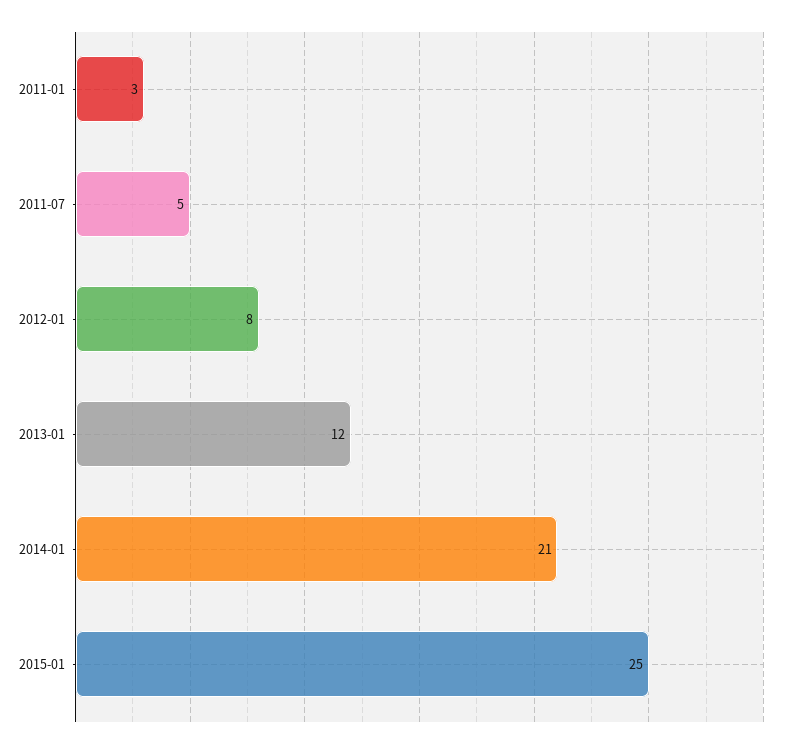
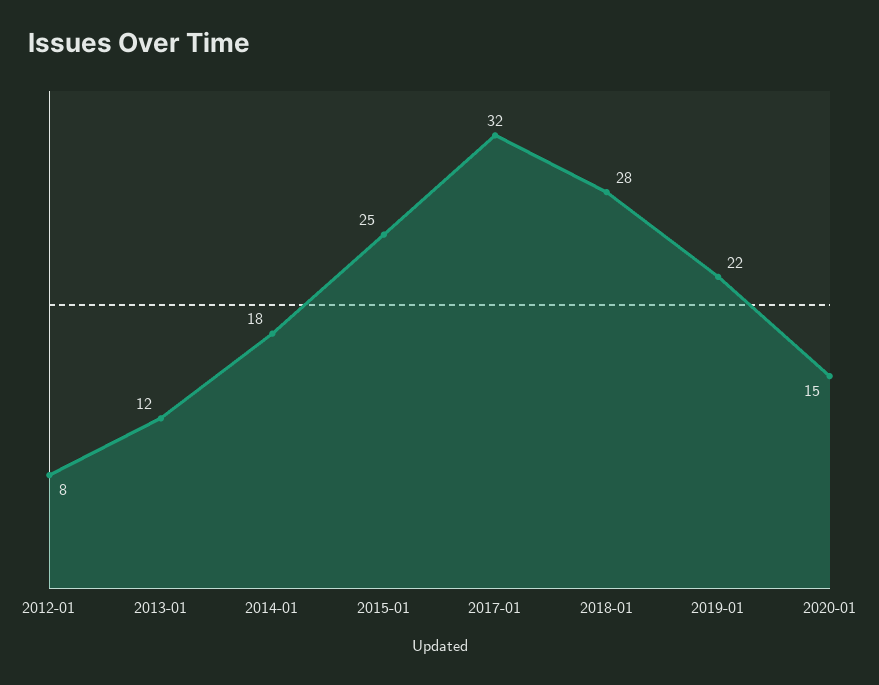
2011-01: 3 -> none
2011-07: 5 -> none
2014-01: 21 -> 18
2017-01: none -> 32
2018-01: none -> 28
2019-01: none -> 22
2020-01: none -> 15

